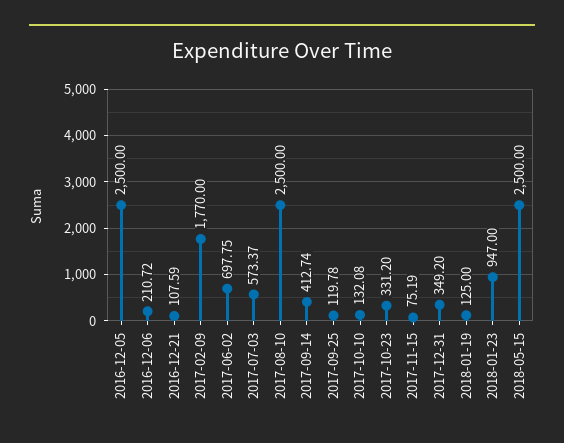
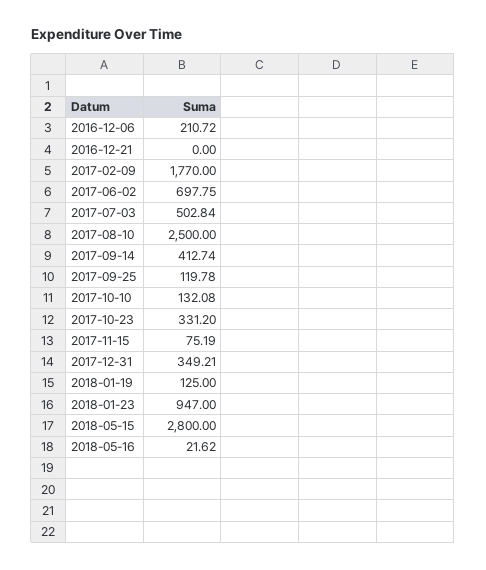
2016-12-05: 2500 -> none
2016-12-21: 107.59 -> 0
2017-07-03: 573.37 -> 502.84
2017-12-31: 349.2 -> 349.21
2018-05-15: 2500 -> 2800
2018-05-16: none -> 21.62

